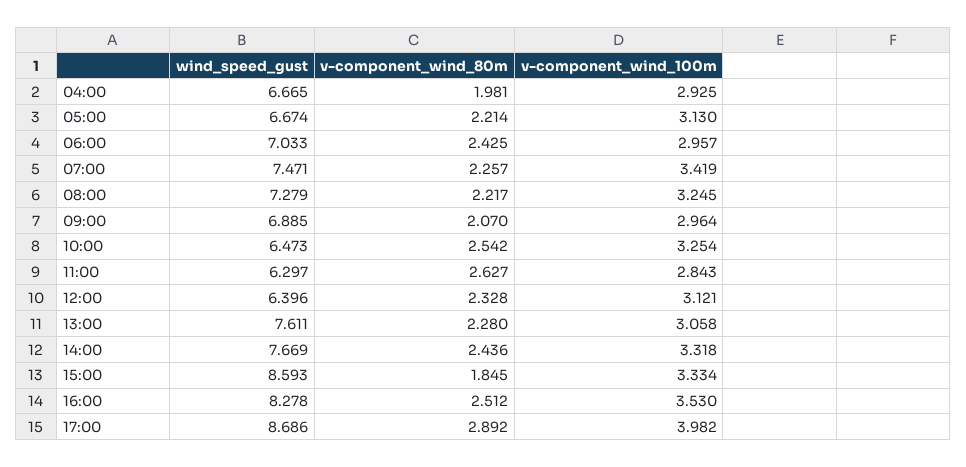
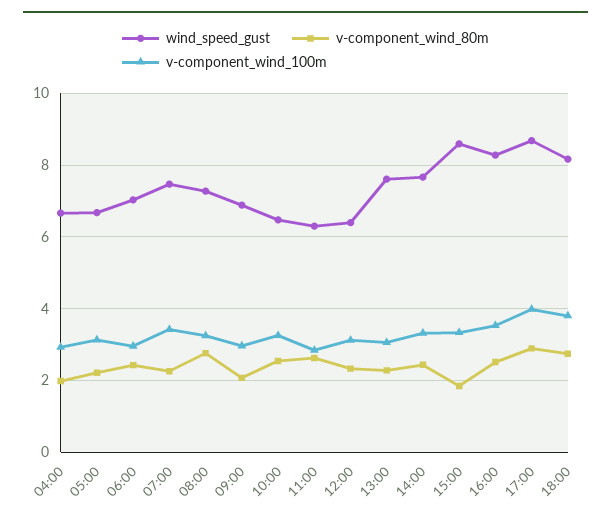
v-component_wind_80m, 08:00: 2.217 -> 2.8
wind_speed_gust, 18:00: none -> 8.2
v-component_wind_80m, 18:00: none -> 2.8
v-component_wind_100m, 18:00: none -> 3.8

